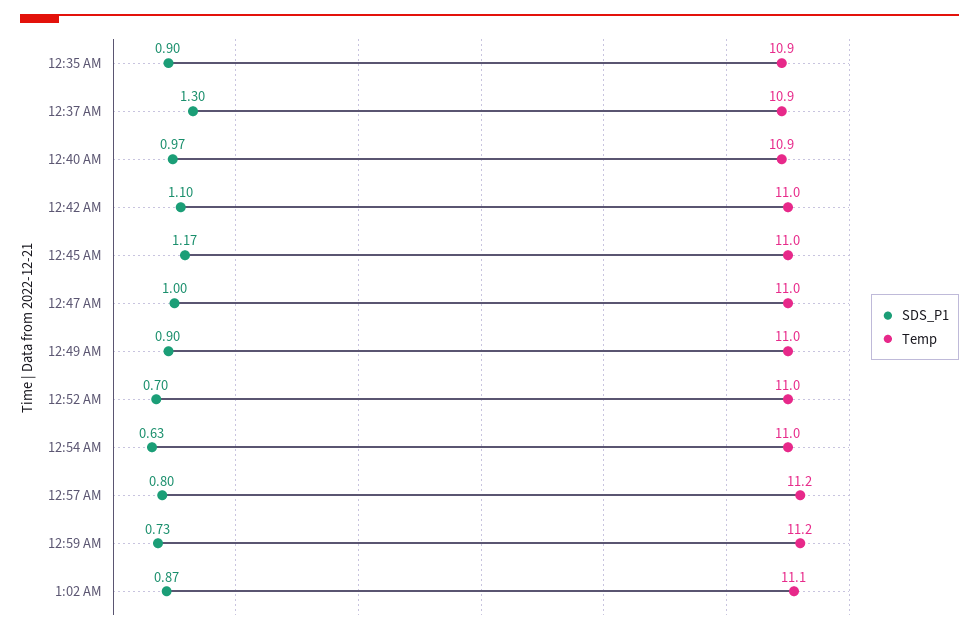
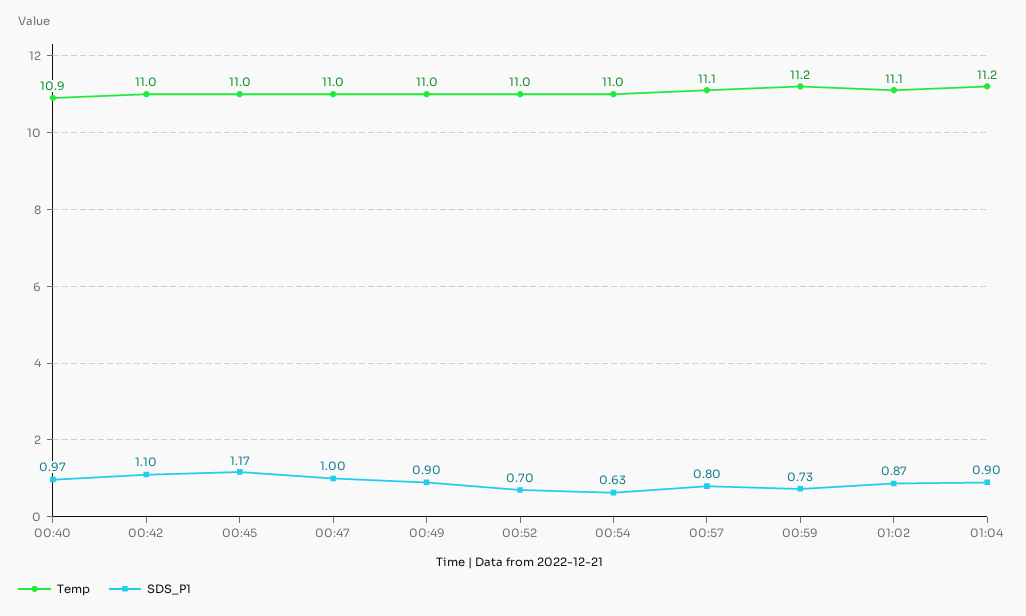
SDS_P1, 12:35 AM: 0.9 -> none
Temp, 12:35 AM: 10.9 -> none
SDS_P1, 12:37 AM: 1.3 -> none
Temp, 12:37 AM: 10.9 -> none
Temp, 12:57 AM: 11.2 -> 11.1
Temp, 01:04: none -> 11.2
SDS_P1, 01:04: none -> 0.9

